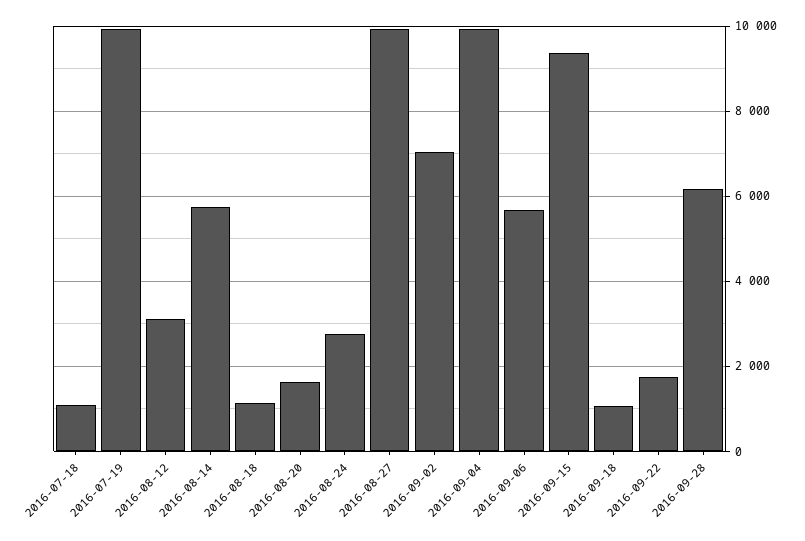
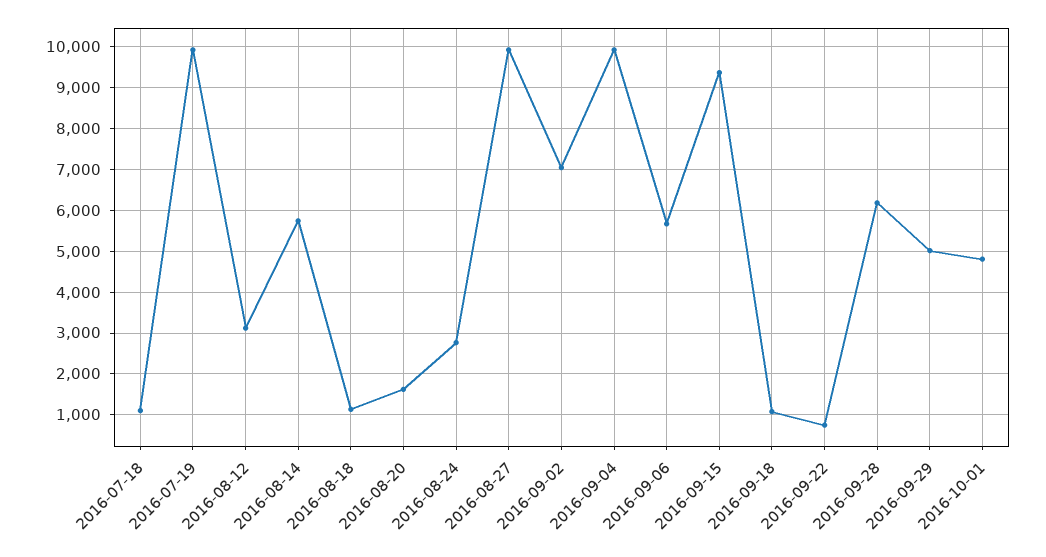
2016-09-22: 1800 -> 800
2016-09-29: none -> 5000
2016-10-01: none -> 4800

